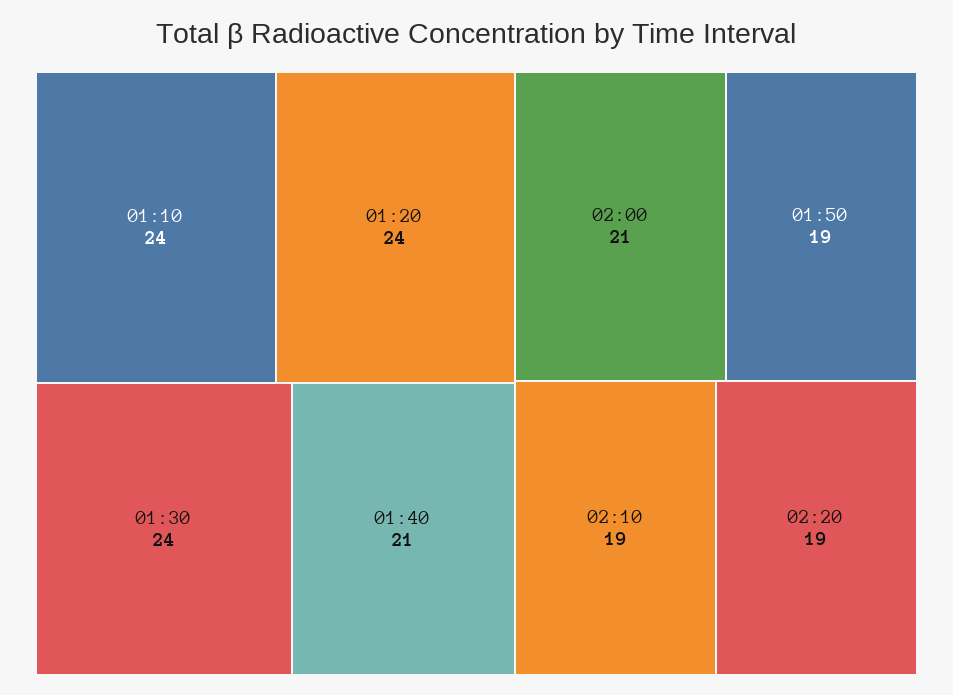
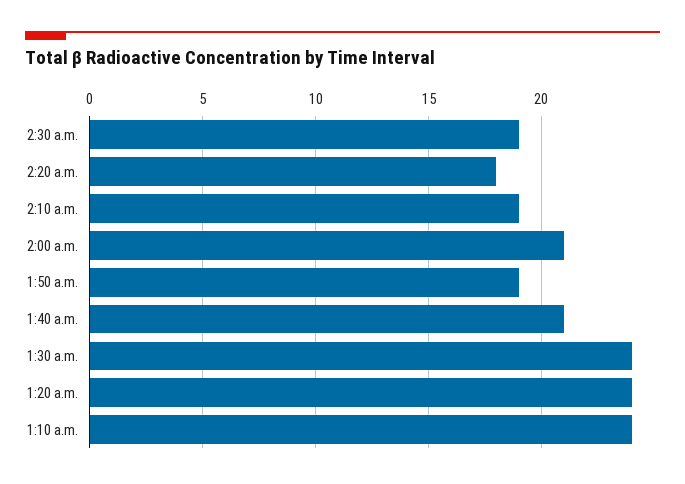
02:20: 19 -> 18
2:30 a.m.: none -> 19

